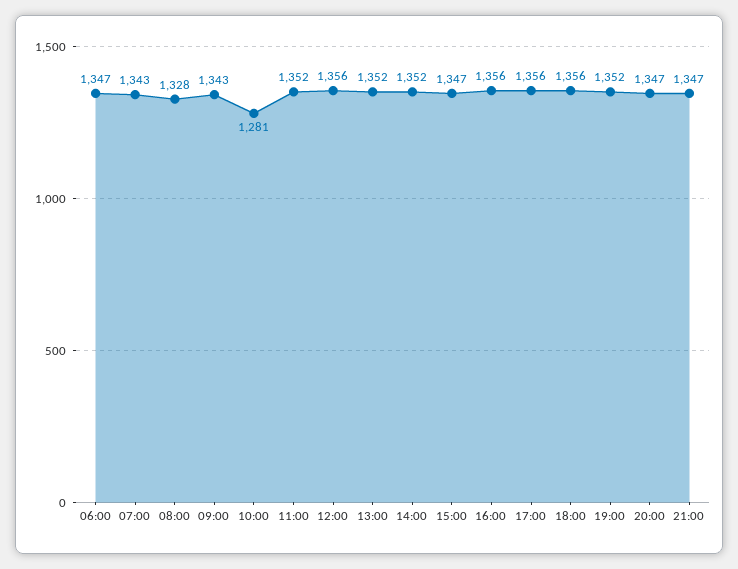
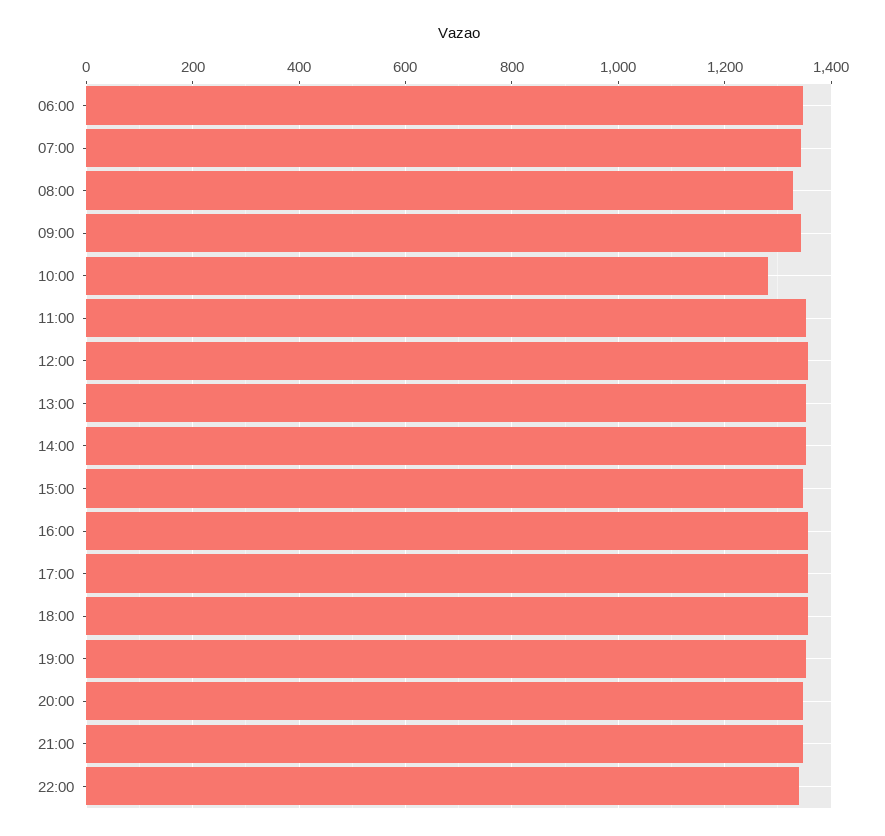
22:00: none -> 1340

